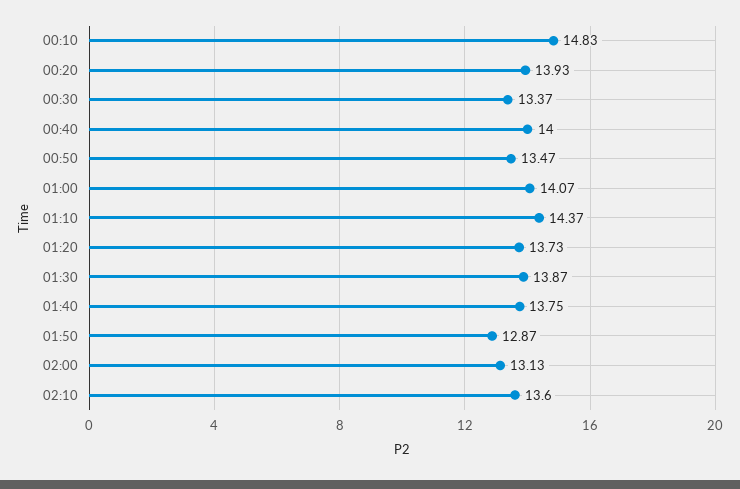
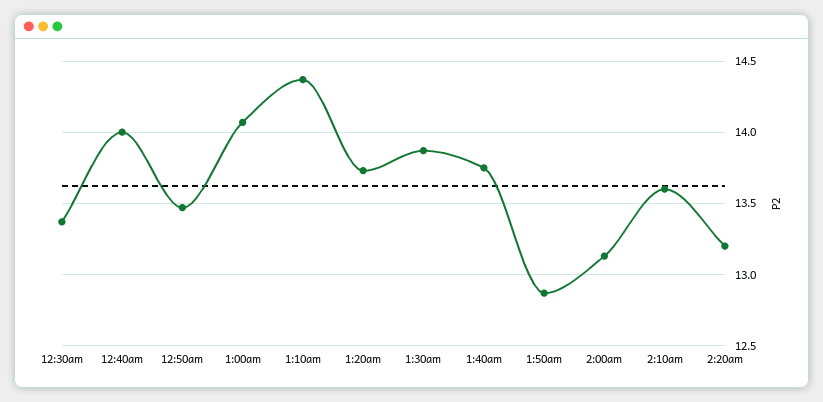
00:10: 14.83 -> none
00:20: 13.93 -> none
2:20am: none -> 13.2

